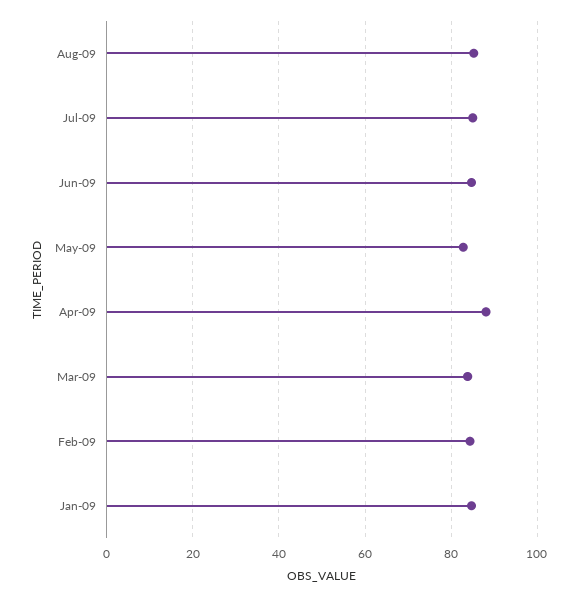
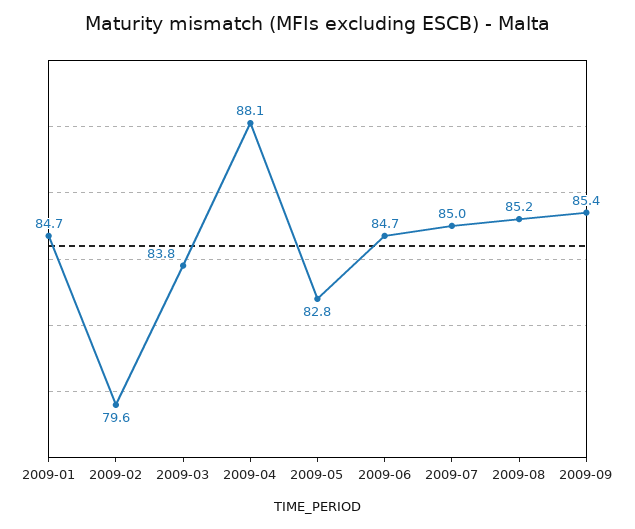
Feb-09: 84 -> 79.6
2009-09: none -> 85.4

